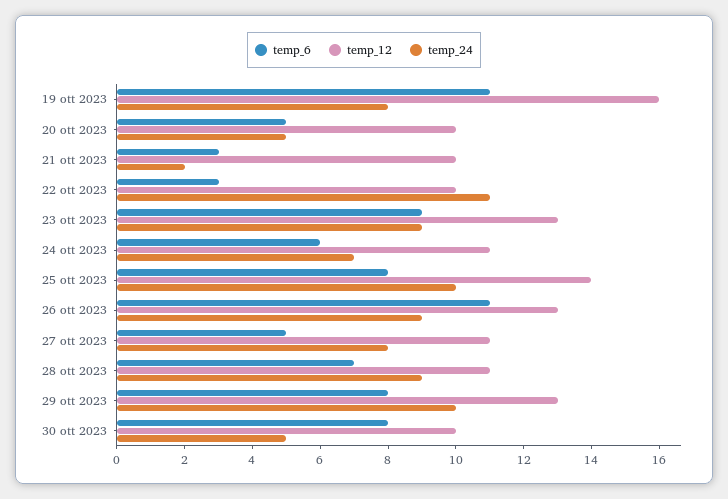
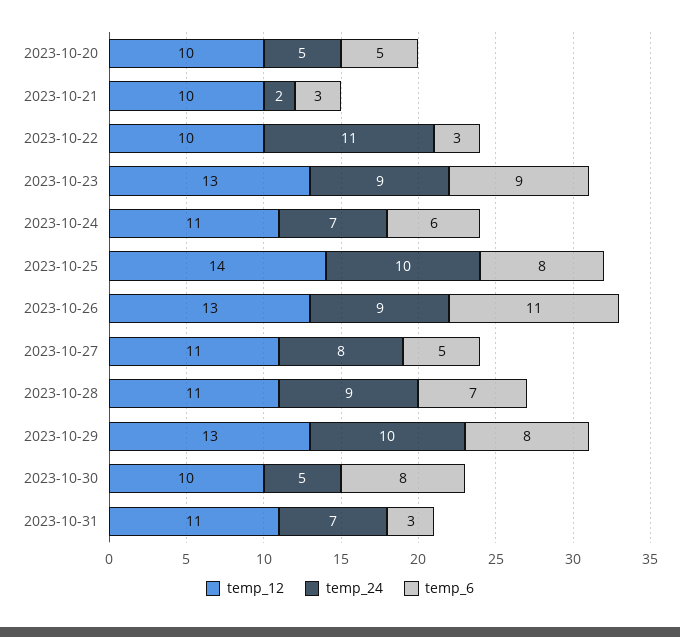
temp_6, 19 ott 2023: 11 -> none
temp_12, 19 ott 2023: 16 -> none
temp_24, 19 ott 2023: 8 -> none
temp_12, 2023-10-31: none -> 11
temp_24, 2023-10-31: none -> 7
temp_6, 2023-10-31: none -> 3

